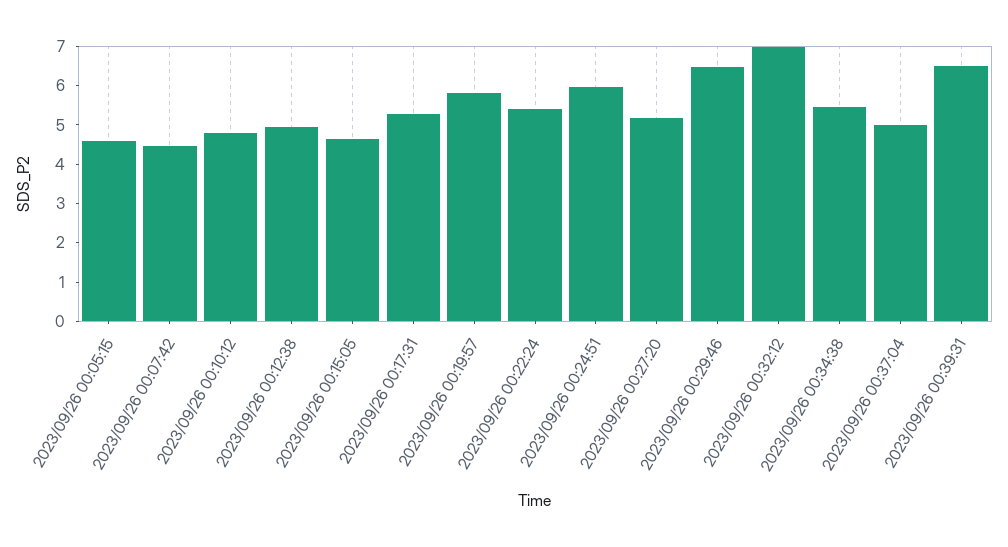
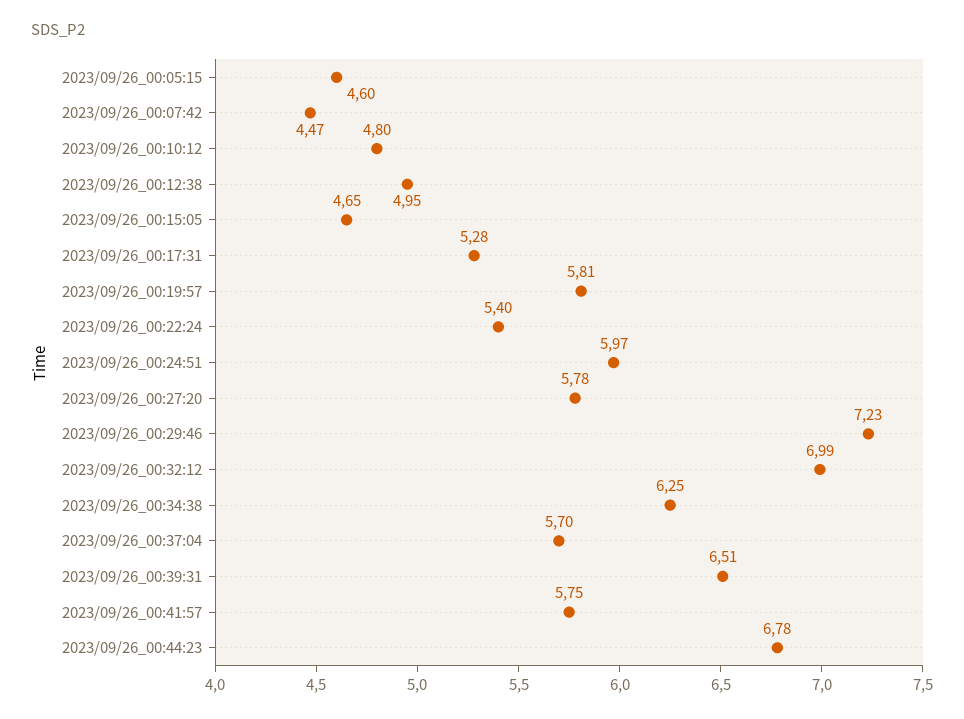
2023/09/26 00:27:20: 5.25 -> 5.78
2023/09/26 00:29:46: 6.5 -> 7.23
2023/09/26 00:34:38: 5.5 -> 6.25
2023/09/26 00:37:04: 5 -> 5.7
2023/09/26_00:41:57: none -> 5.75
2023/09/26_00:44:23: none -> 6.78

